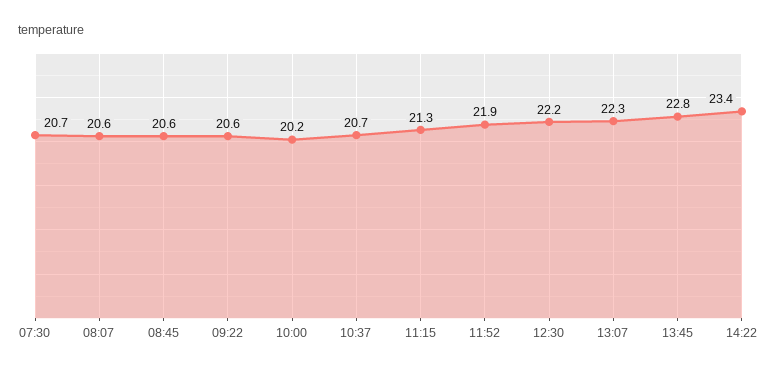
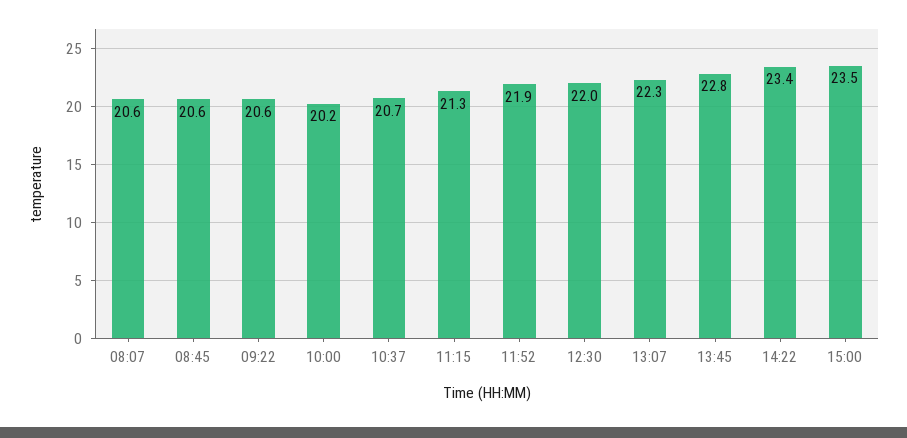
07:30: 20.7 -> none
12:30: 22.2 -> 22
15:00: none -> 23.5

